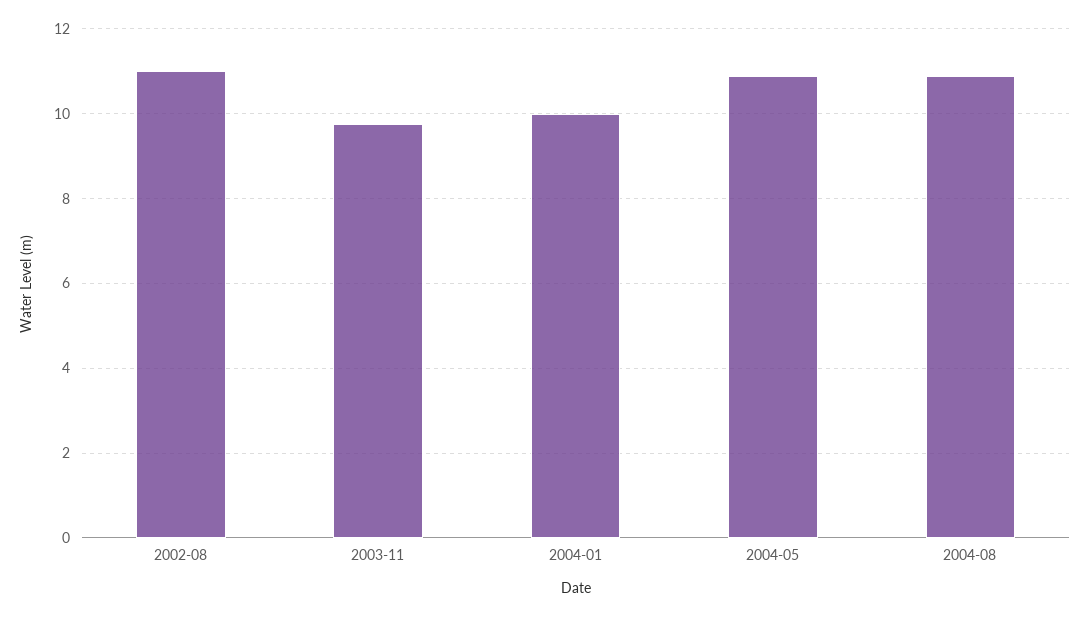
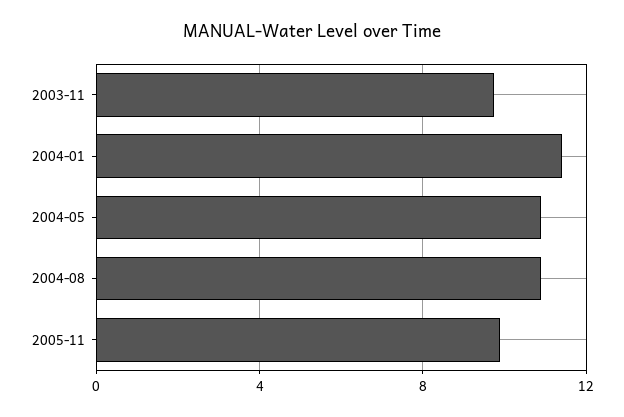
2002-08: 11 -> none
2004-01: 10 -> 11.5
2005-11: none -> 10

